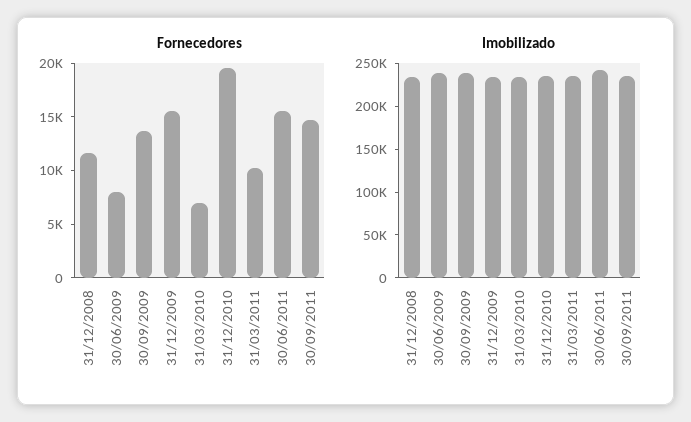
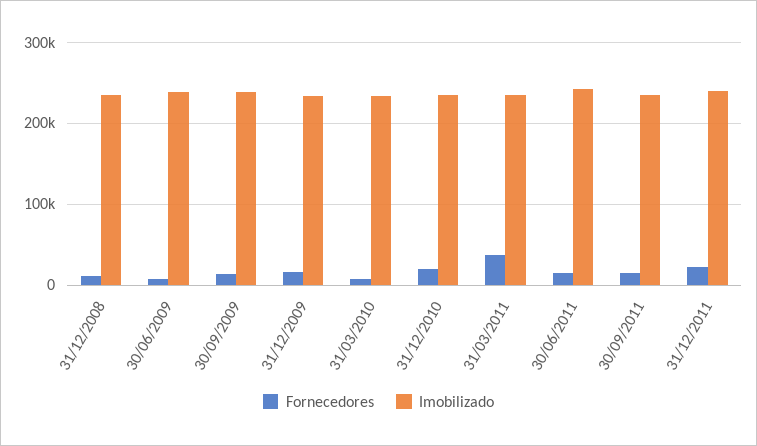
Fornecedores, 31/03/2011: 10000 -> 40000
Fornecedores, 31/12/2011: none -> 20000
Imobilizado, 31/12/2011: none -> 240000

